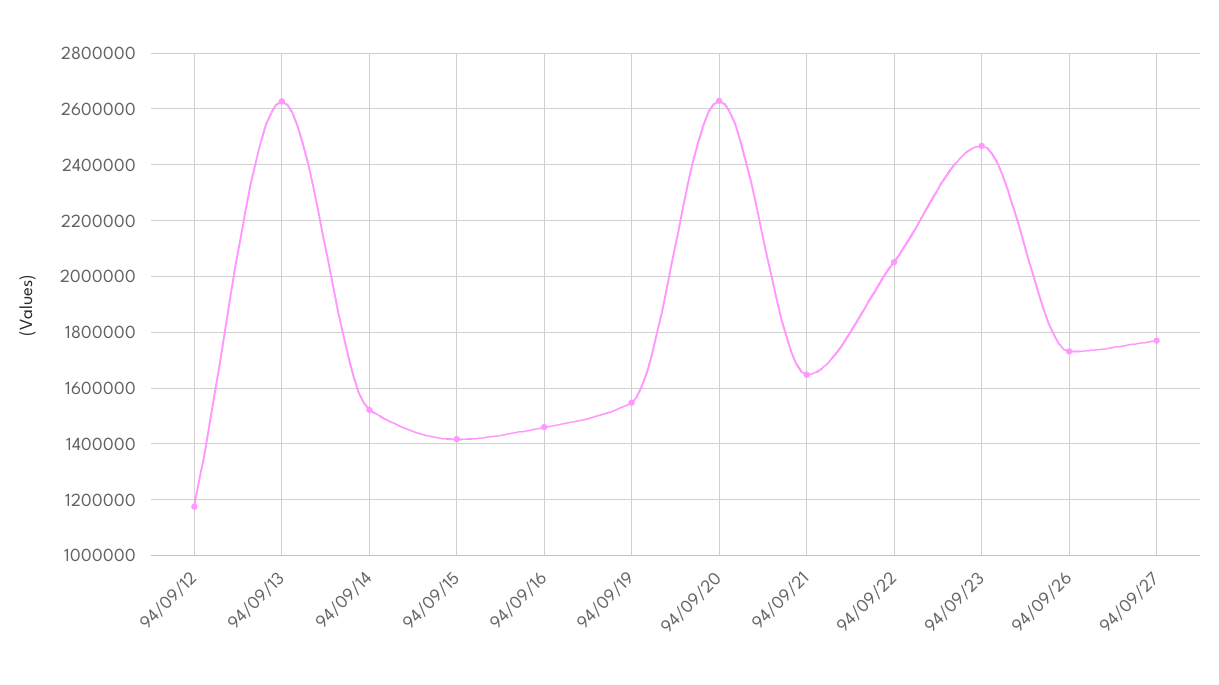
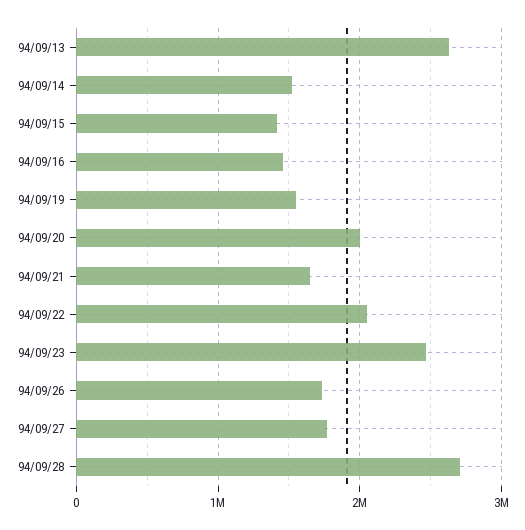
94/09/12: 1175000 -> none
94/09/20: 2625000 -> 2000000
94/09/28: none -> 2700000

